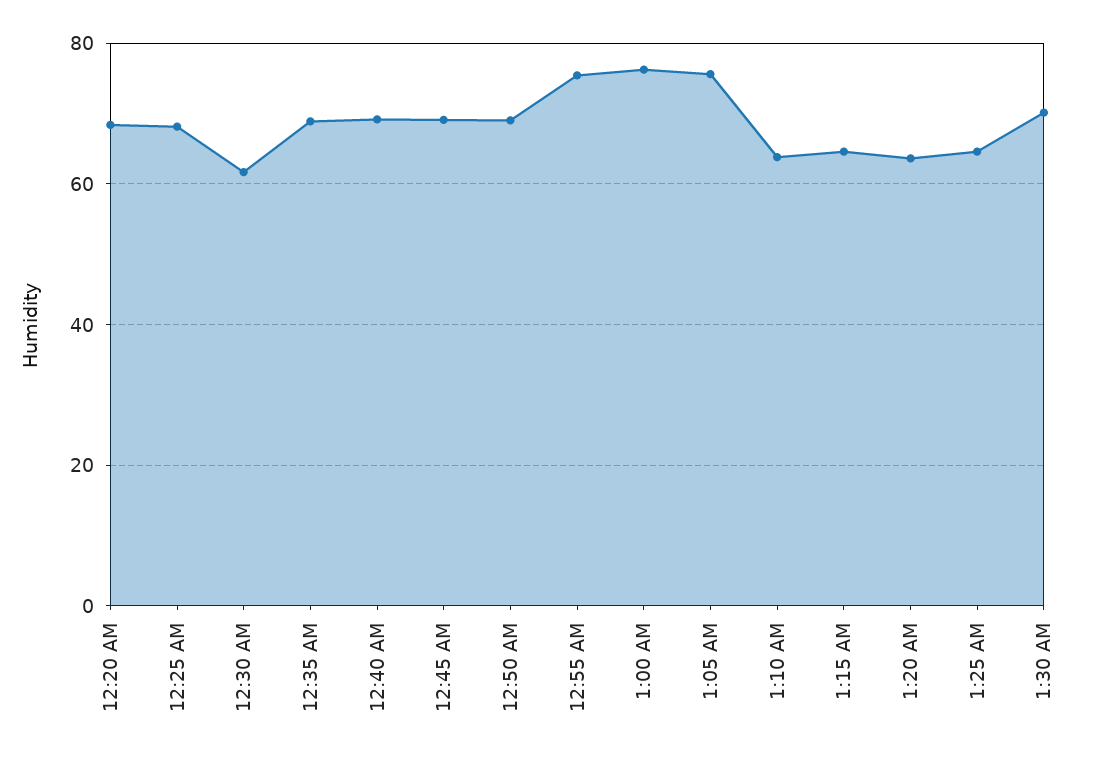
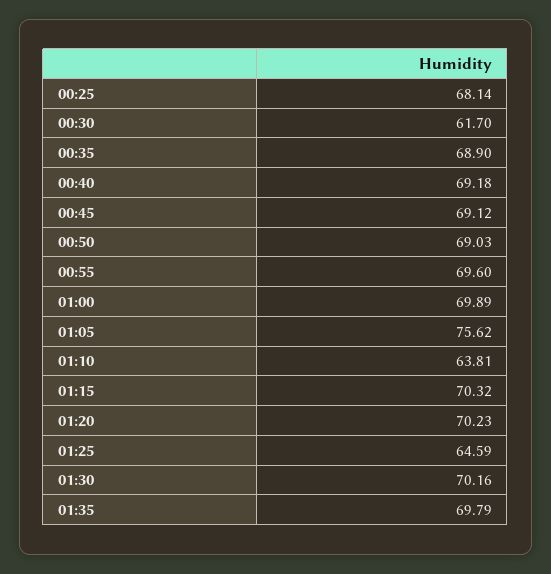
12:20 AM: 68 -> none
12:55 AM: 76 -> 69.6
1:00 AM: 76 -> 69.89
1:15 AM: 64 -> 70.32
1:20 AM: 64 -> 70.23
01:35: none -> 69.79

